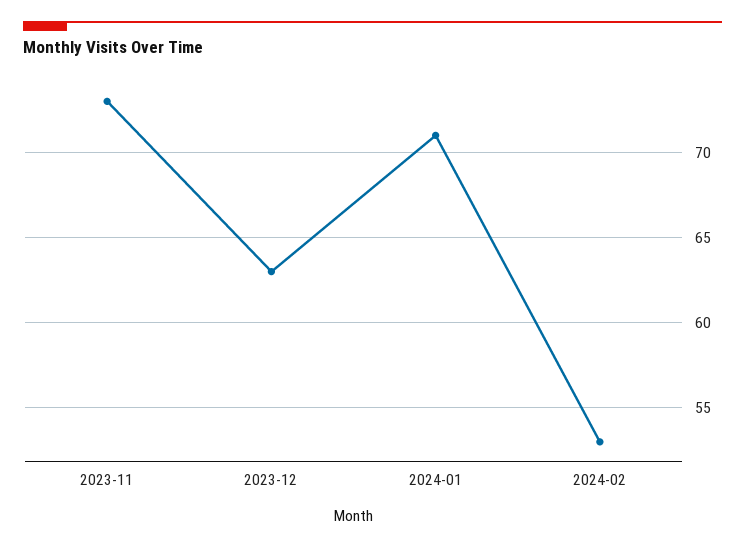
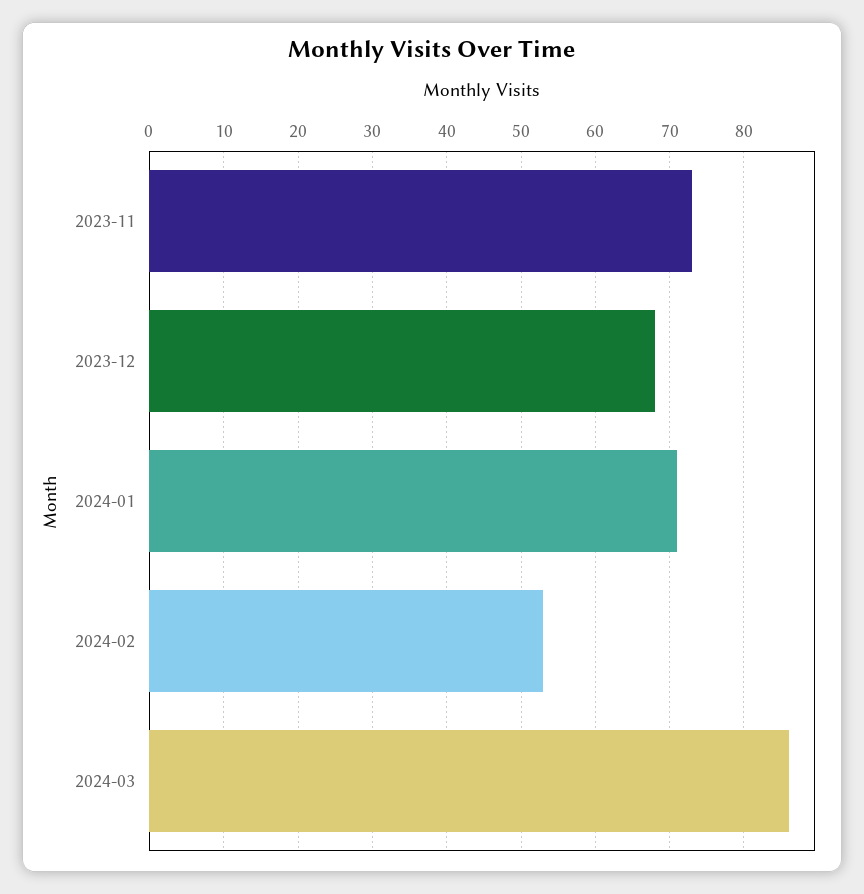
2023-12: 63 -> 68
2024-03: none -> 86

